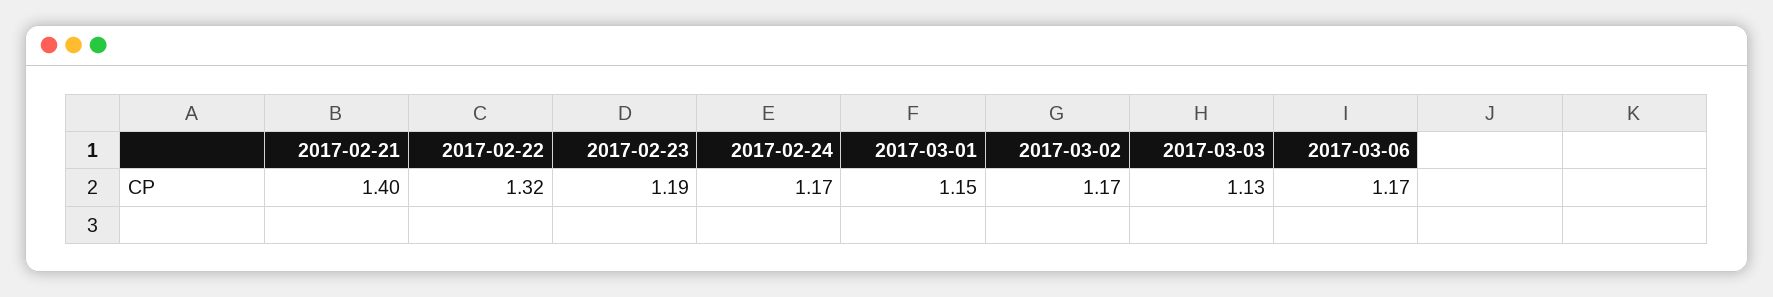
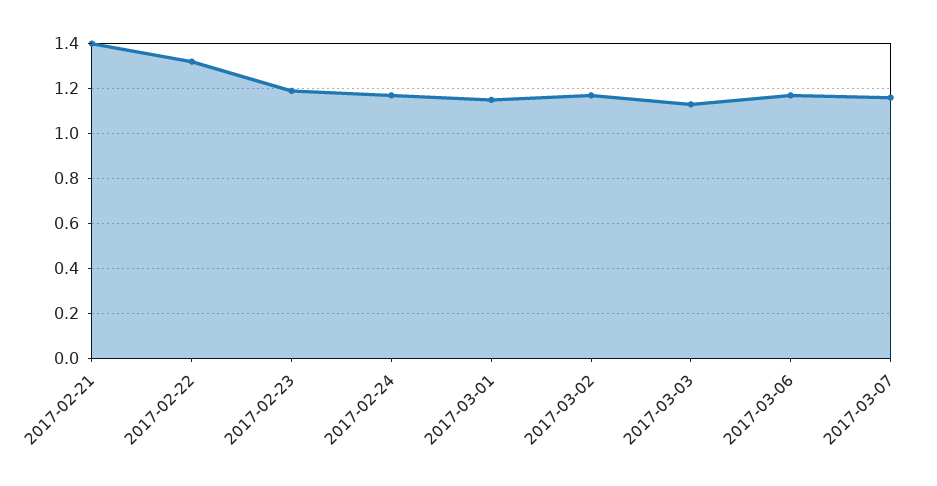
2017-03-07: none -> 1.15

